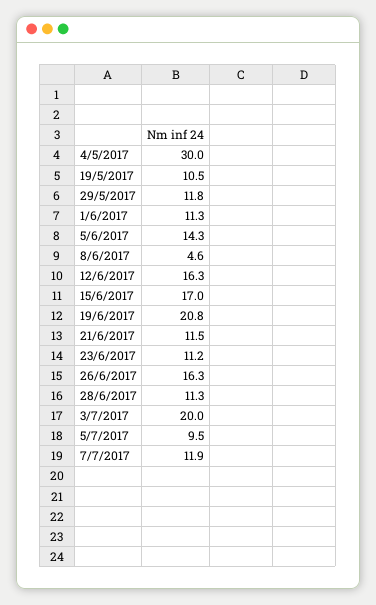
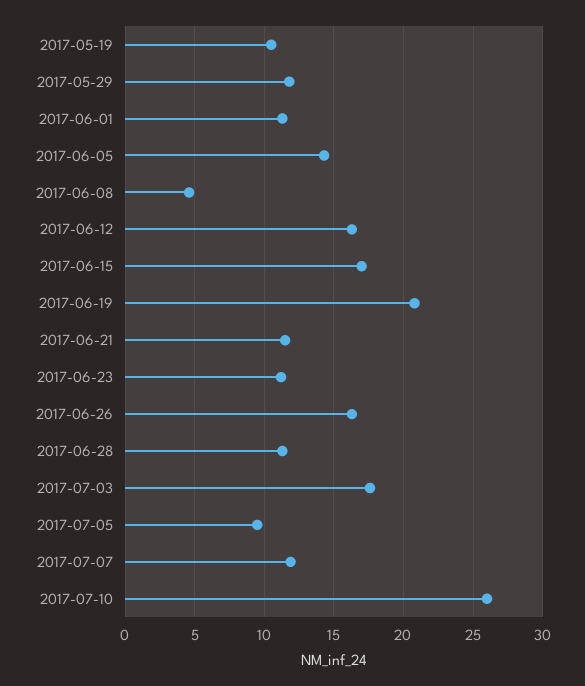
4/5/2017: 30 -> none
3/7/2017: 20 -> 17.5
2017-07-10: none -> 26

